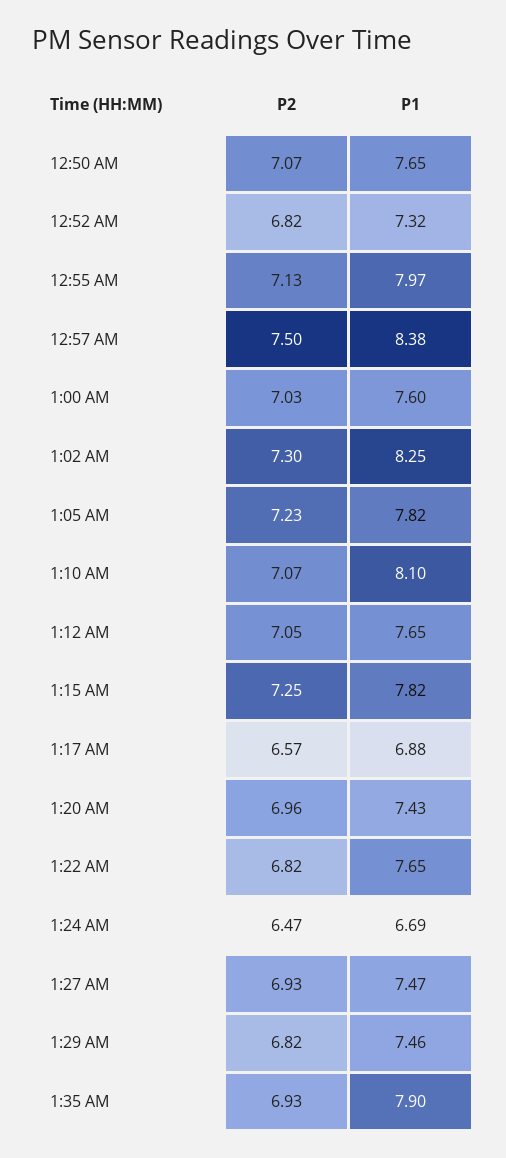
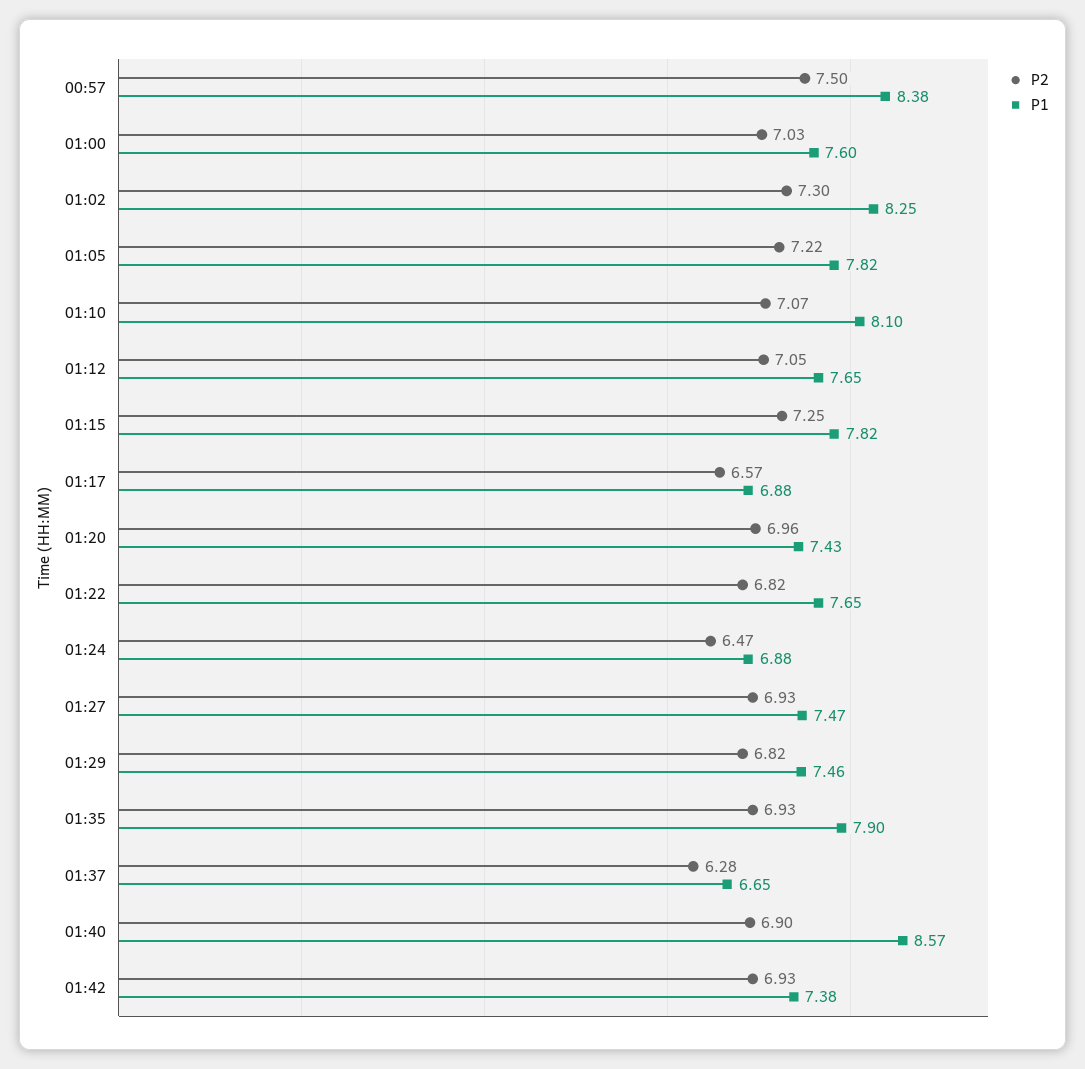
P2, 12:50 AM: 7.07 -> none
P1, 12:50 AM: 7.65 -> none
P2, 12:52 AM: 6.82 -> none
P1, 12:52 AM: 7.32 -> none
P2, 12:55 AM: 7.13 -> none
P1, 12:55 AM: 7.97 -> none
P2, 1:05 AM: 7.23 -> 7.22
P1, 1:24 AM: 6.69 -> 6.88
P2, 01:37: none -> 6.28
P1, 01:37: none -> 6.65
P2, 01:40: none -> 6.9
P1, 01:40: none -> 8.57
P2, 01:42: none -> 6.93
P1, 01:42: none -> 7.38

